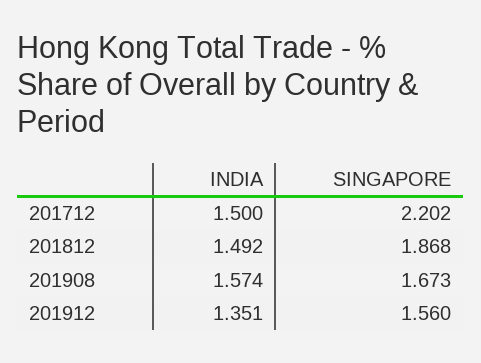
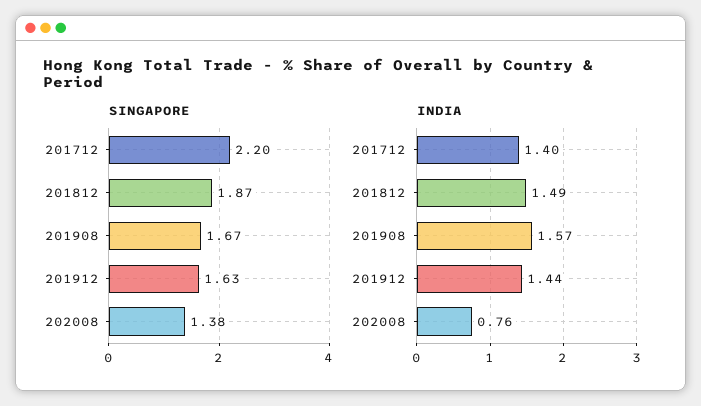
INDIA, 201712: 1.5 -> 1.4
INDIA, 201912: 1.351 -> 1.44
SINGAPORE, 201912: 1.56 -> 1.63
SINGAPORE, 202008: none -> 1.38
INDIA, 202008: none -> 0.76

